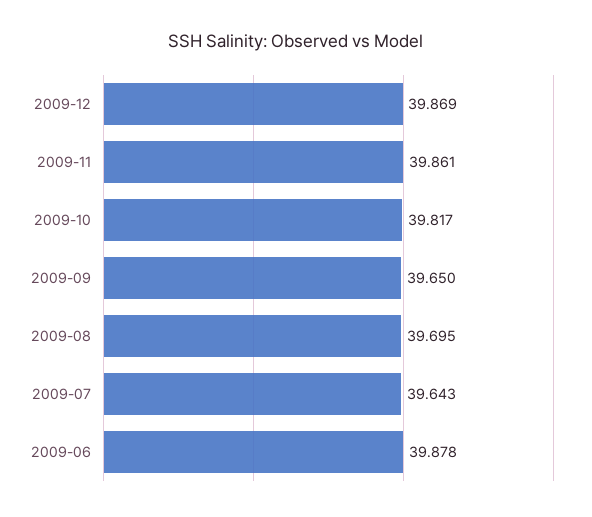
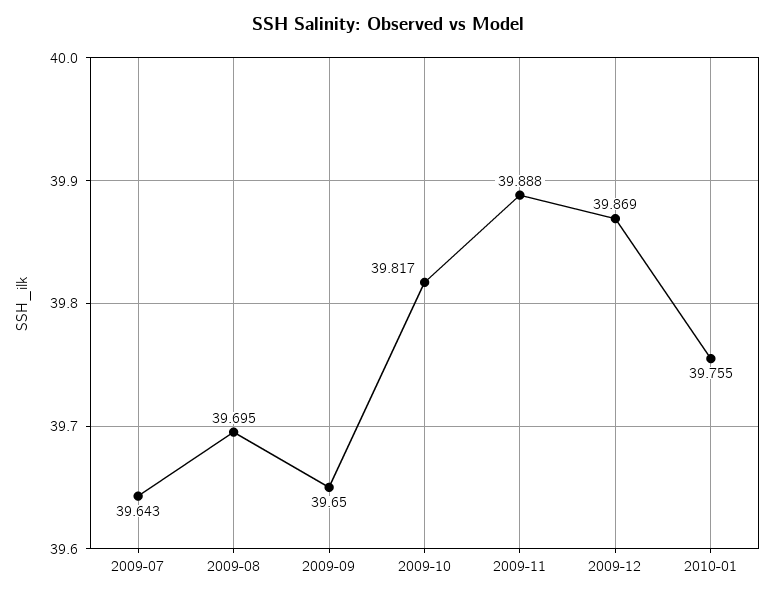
2009-11: 39.861 -> 39.888
2009-06: 39.878 -> none
2010-01: none -> 39.755

